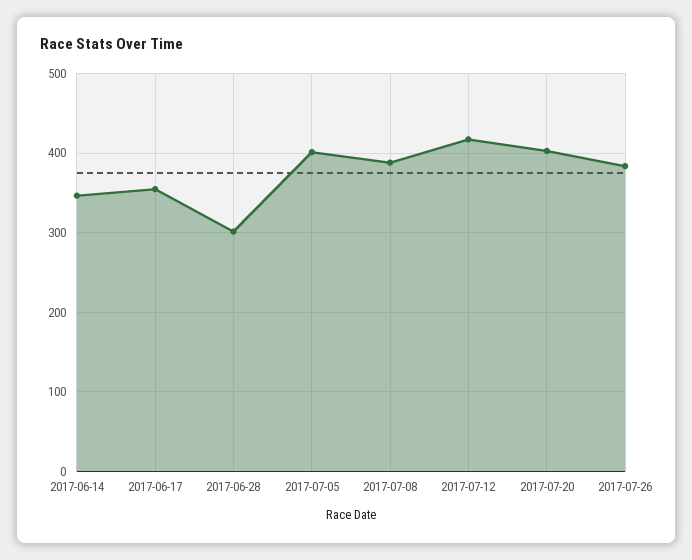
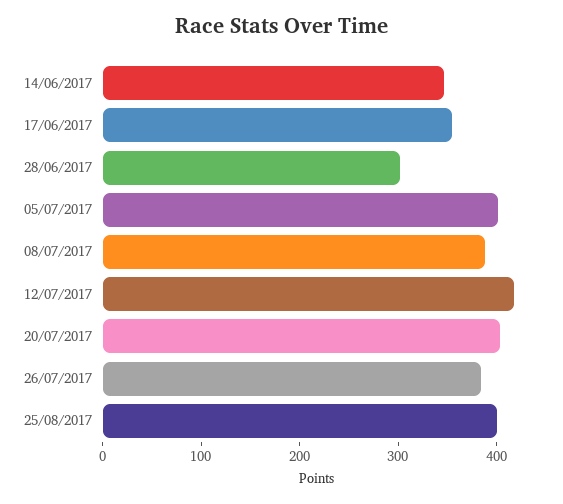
25/08/2017: none -> 400

